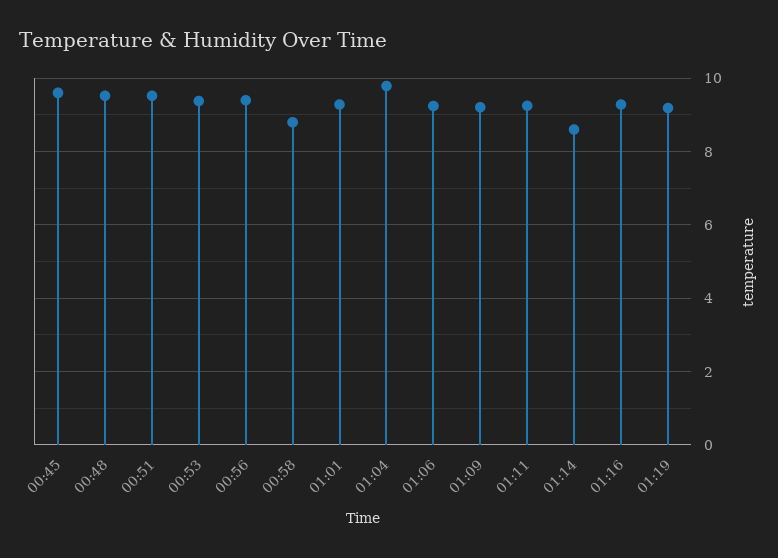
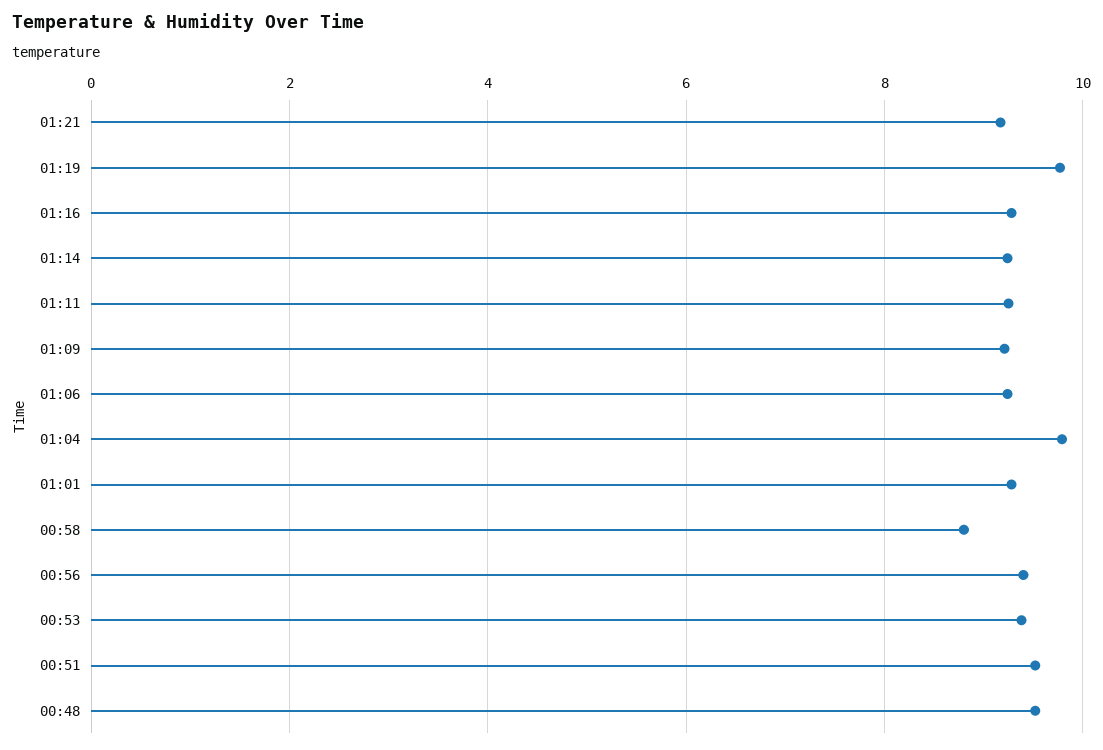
00:45: 9.6 -> none
01:14: 8.6 -> 9.2
01:19: 9.2 -> 9.8
01:21: none -> 9.2

